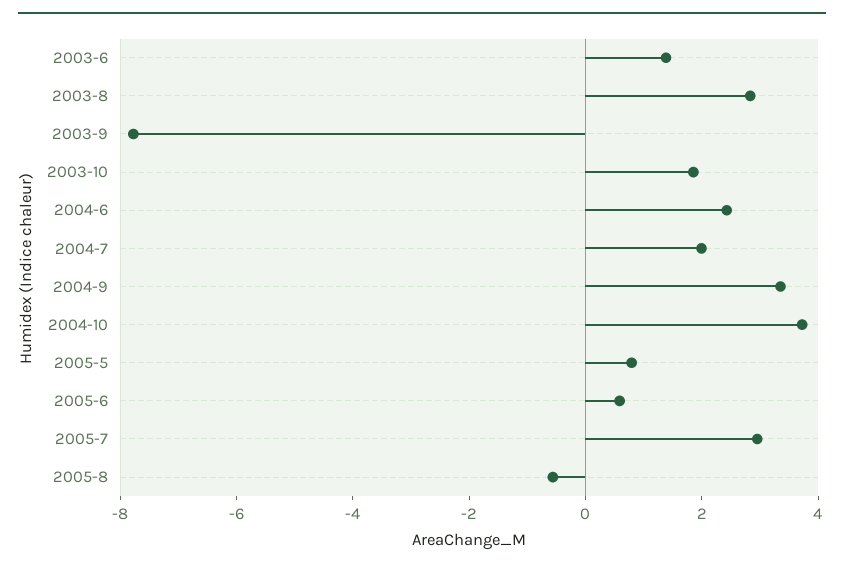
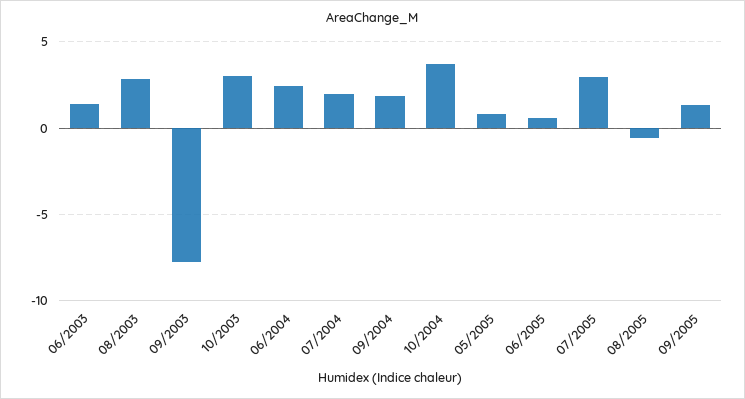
2003-10: 2 -> 3
2004-9: 3.5 -> 2
09/2005: none -> 1.5

